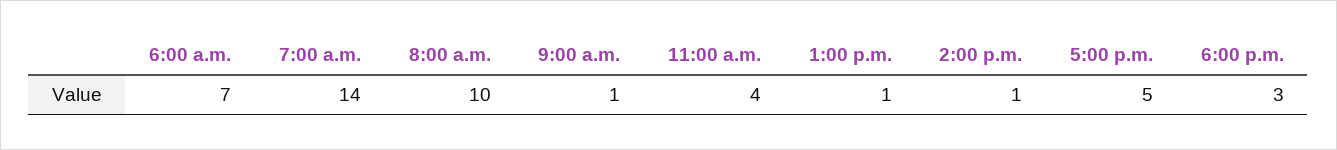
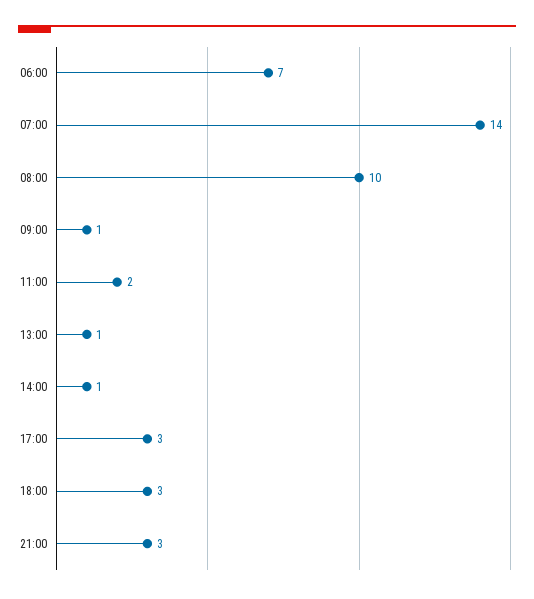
11:00 a.m.: 4 -> 2
5:00 p.m.: 5 -> 3
21:00: none -> 3

